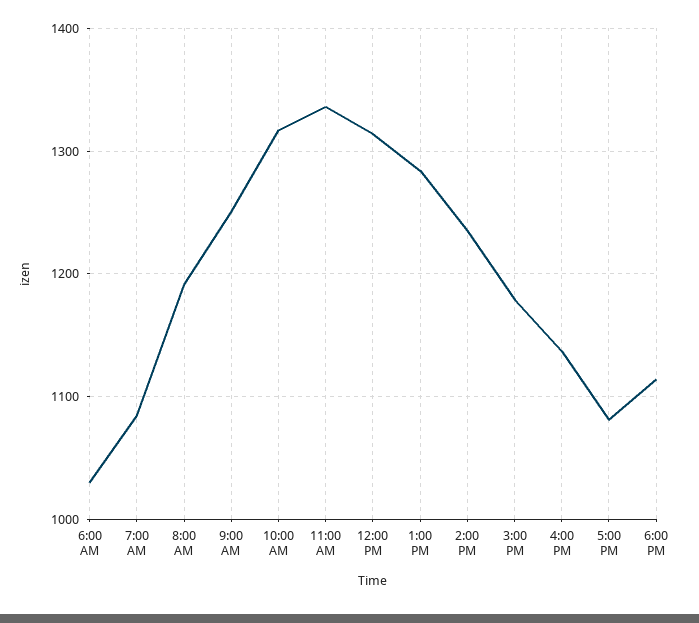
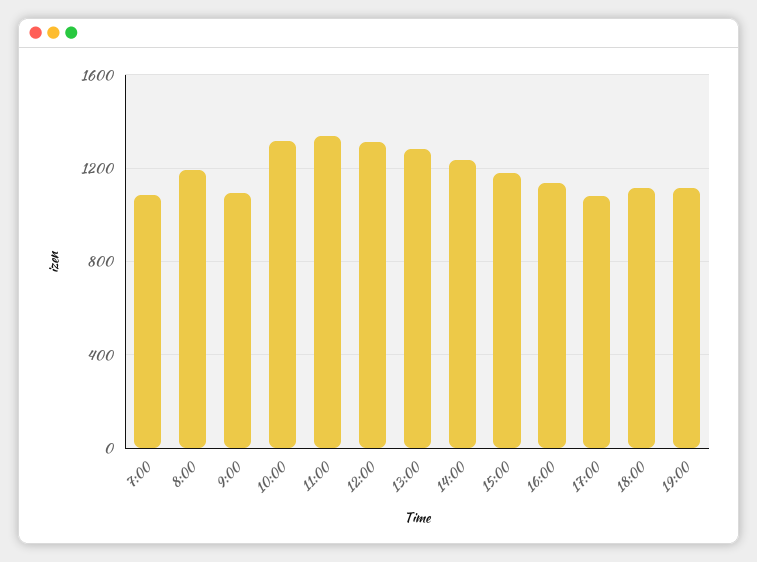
6:00 AM: 1030 -> none
9:00 AM: 1250 -> 1100
19:00: none -> 1100

